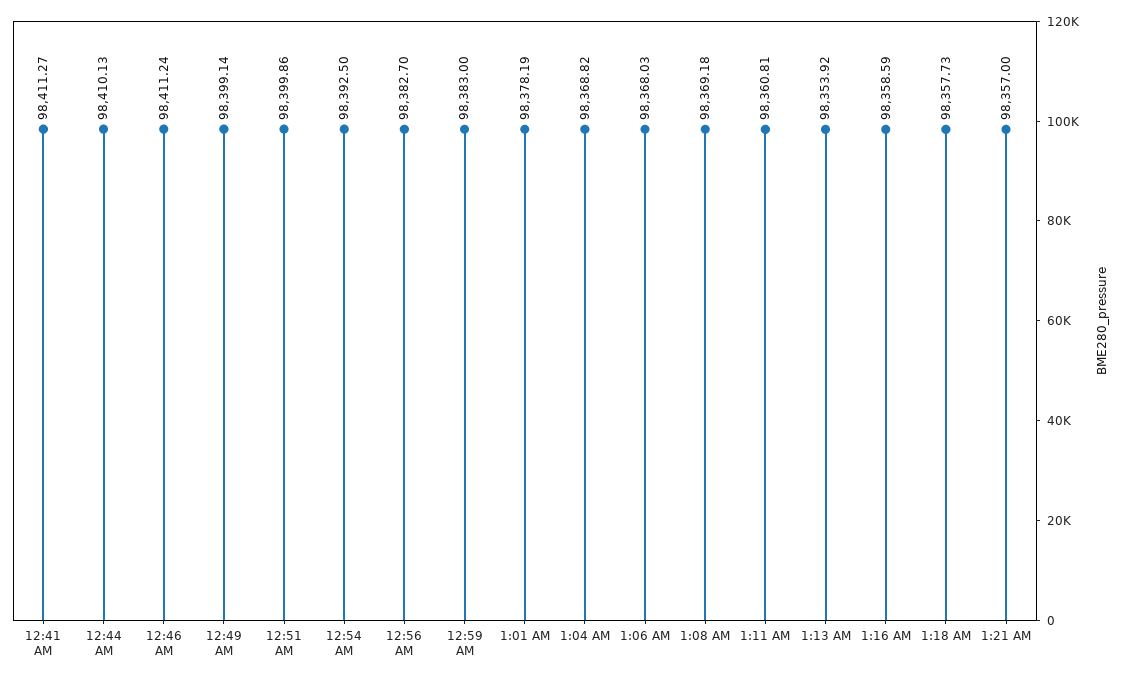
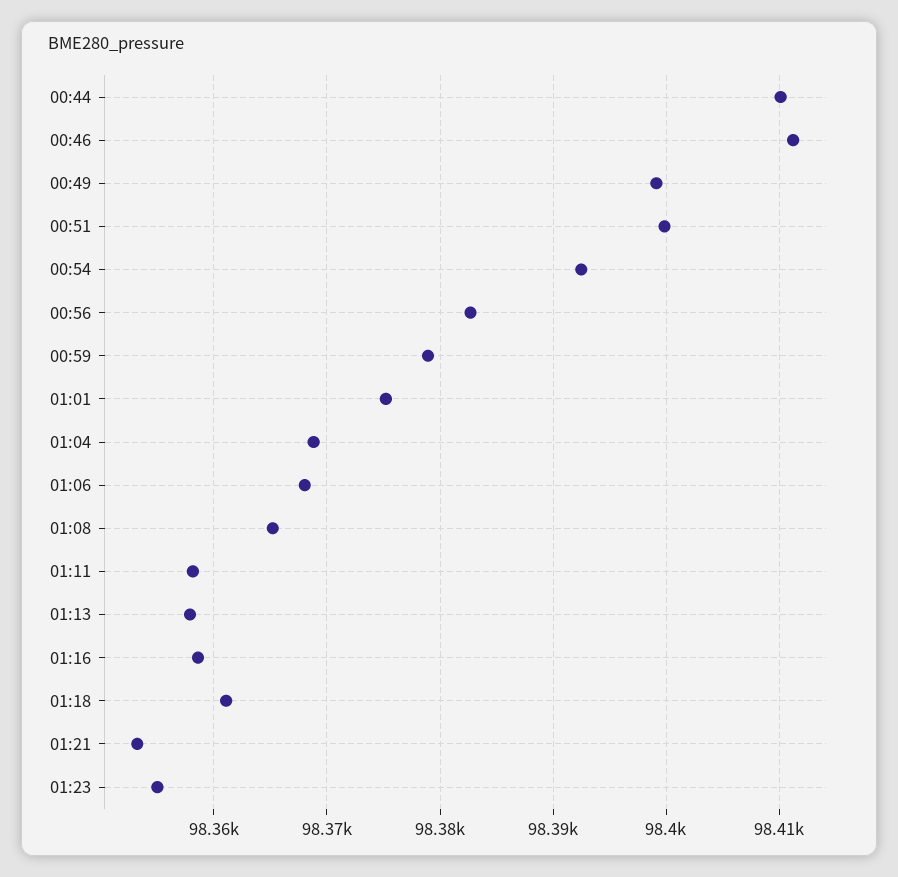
12:41 AM: 98411.27 -> none
12:59 AM: 98383 -> 98379
1:01 AM: 98378.19 -> 98375
1:08 AM: 98369.18 -> 98365
1:11 AM: 98360.81 -> 98358
1:13 AM: 98353.92 -> 98358
1:18 AM: 98357.73 -> 98361
1:21 AM: 98357 -> 98353
01:23: none -> 98355

